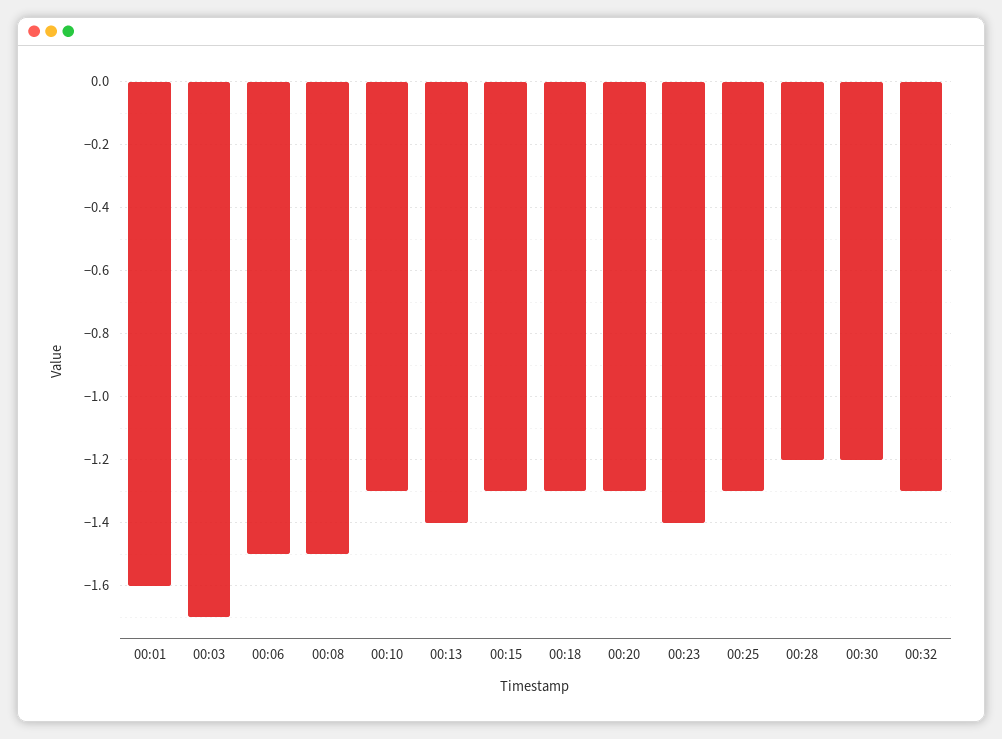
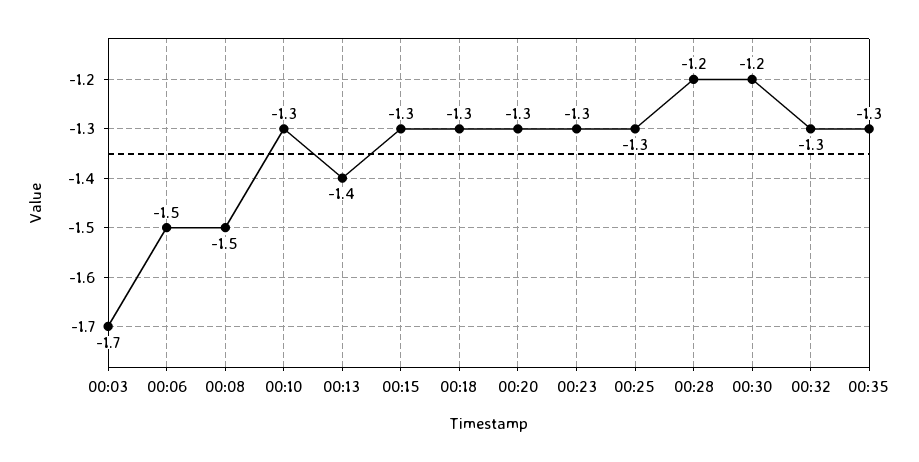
00:01: -1.6 -> none
00:23: -1.4 -> -1.3
00:35: none -> -1.3

